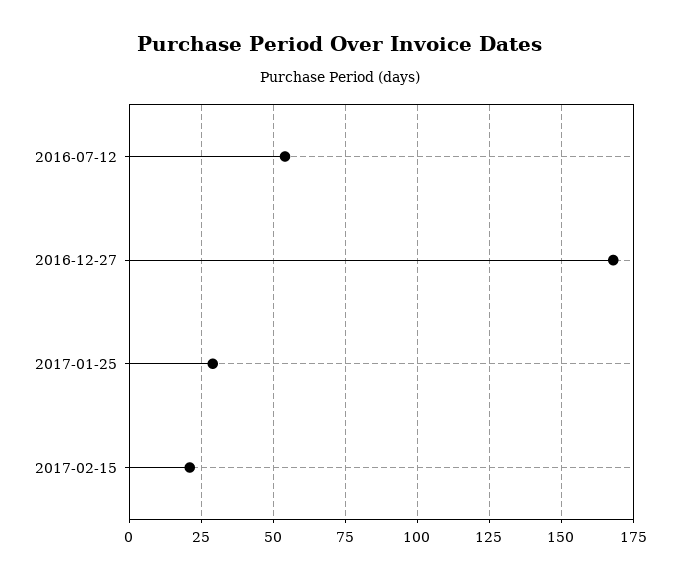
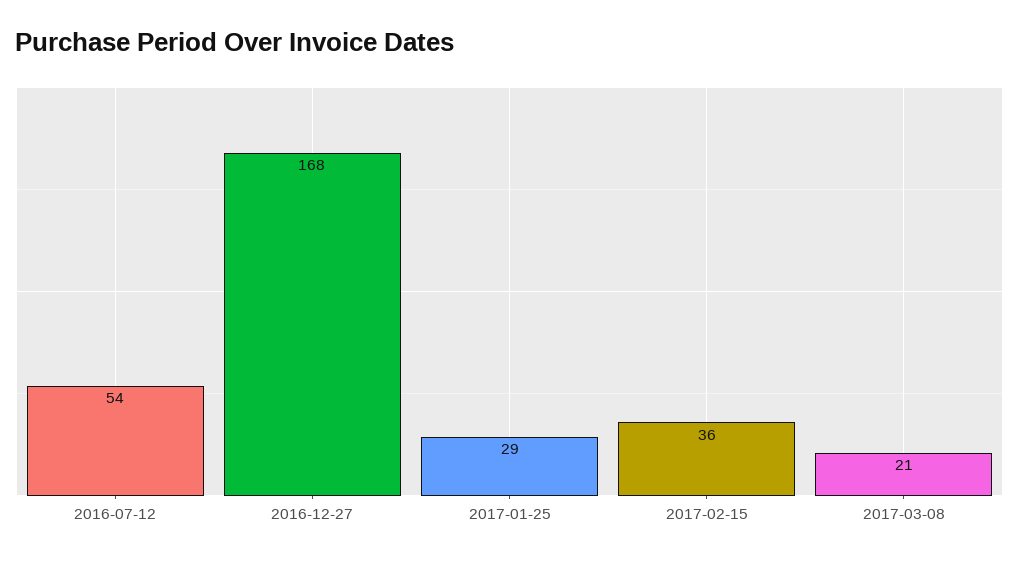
2017-02-15: 20 -> 36
2017-03-08: none -> 21

